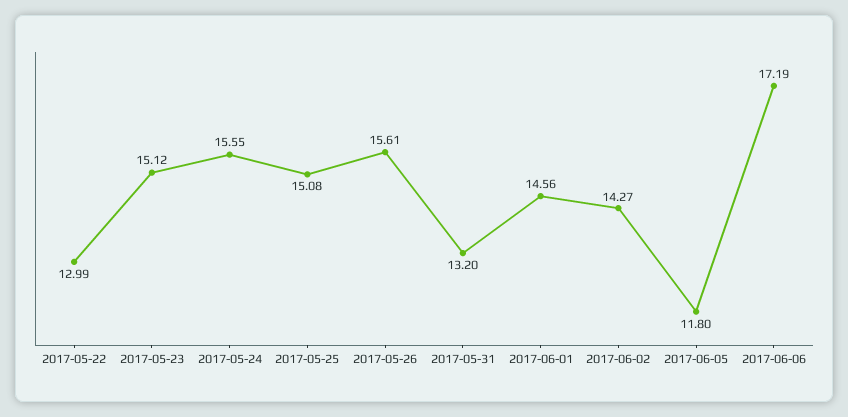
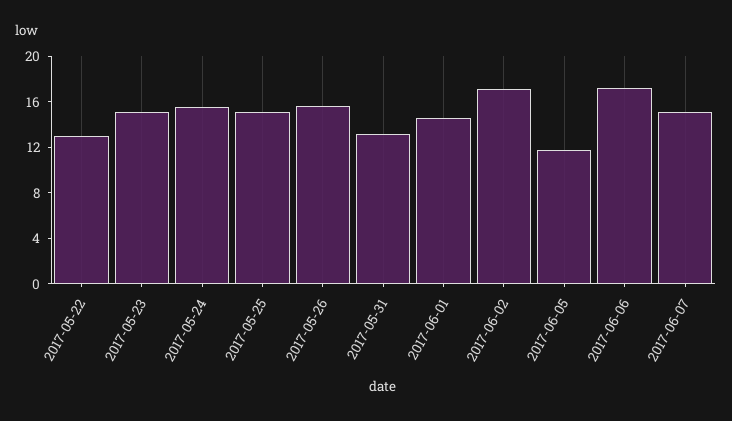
2017-06-02: 14.27 -> 17
2017-06-07: none -> 15

